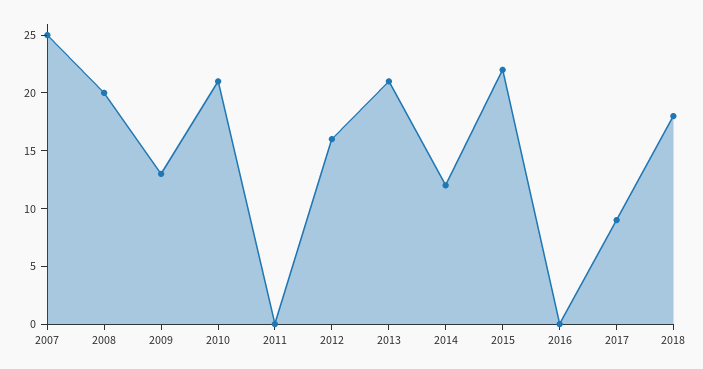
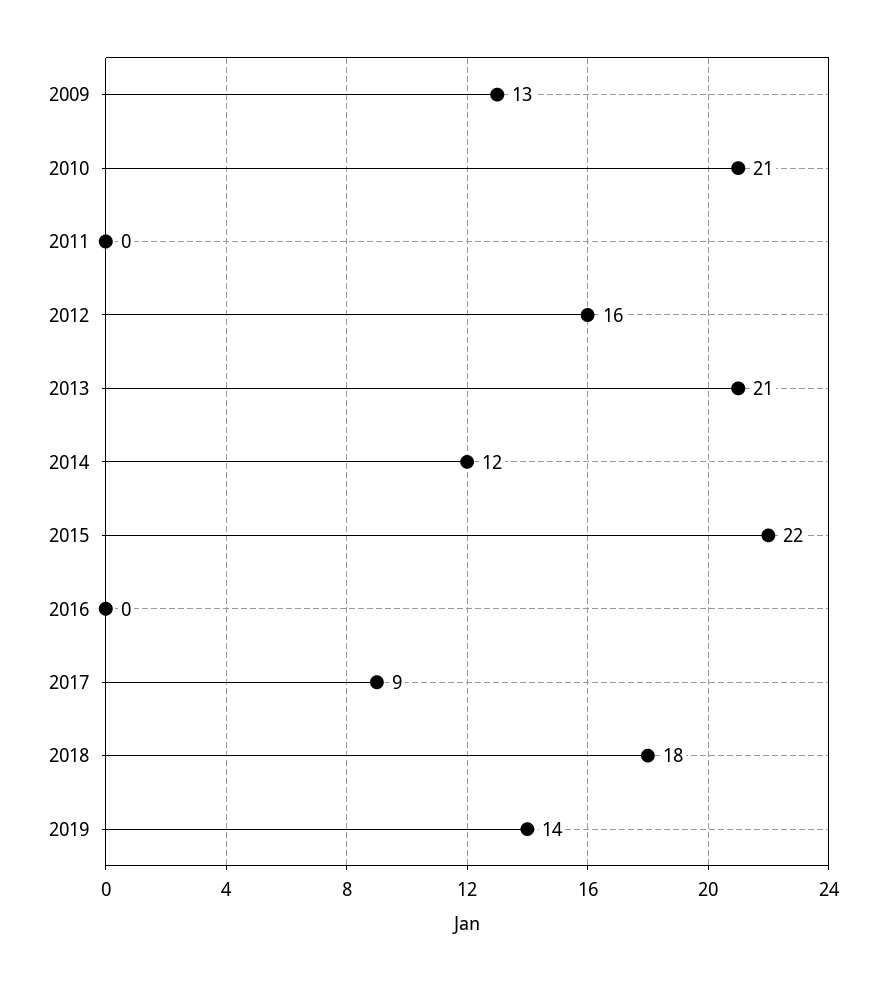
2007: 25 -> none
2008: 20 -> none
2019: none -> 14

